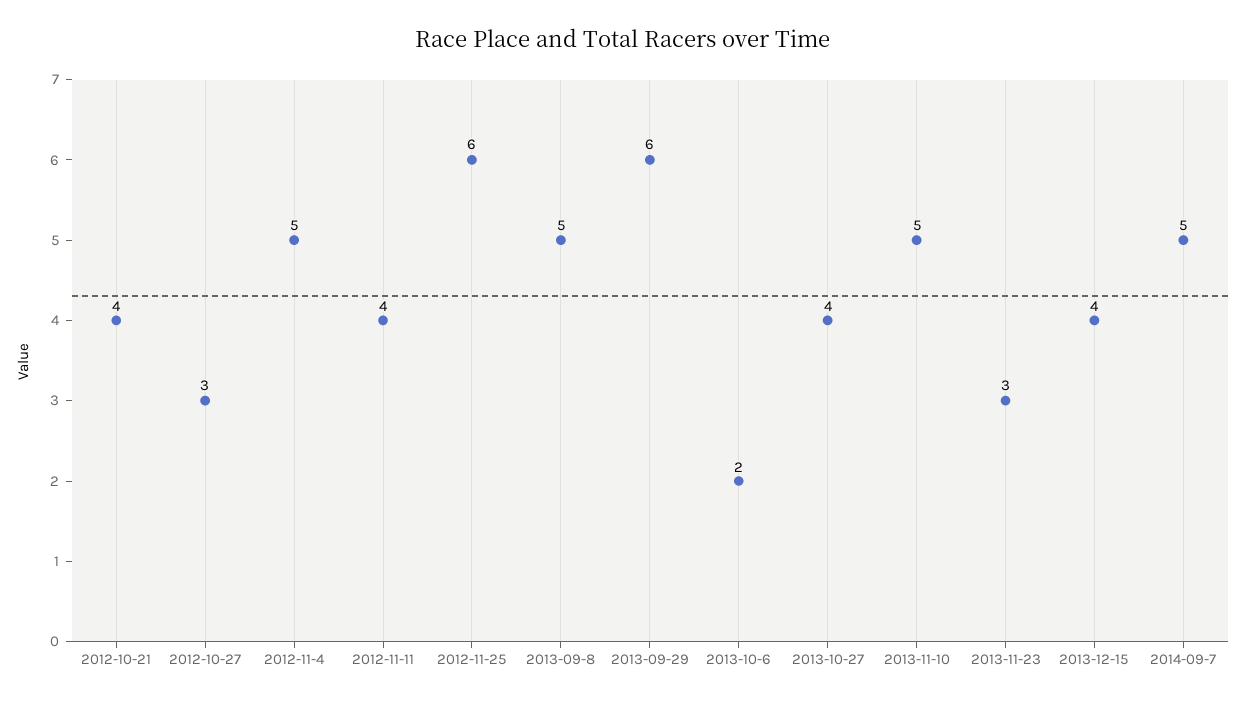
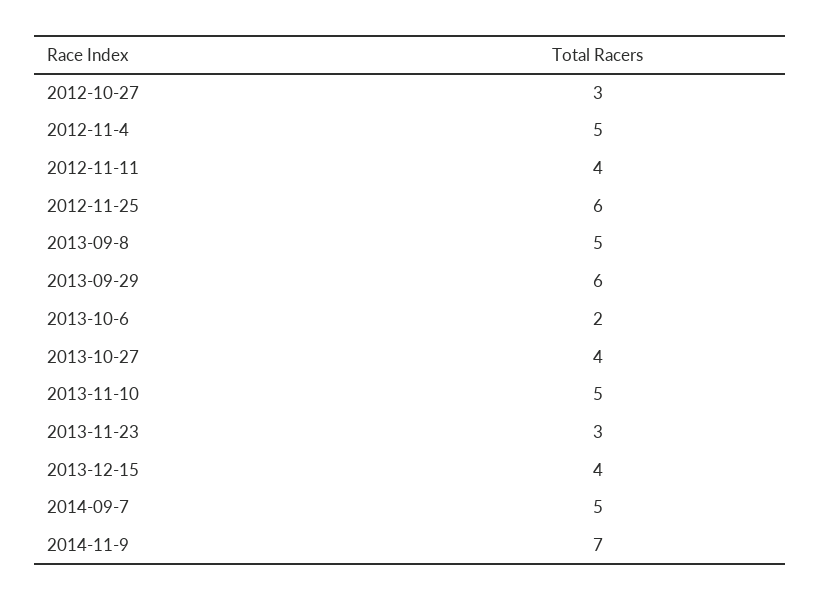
2012-10-21: 4 -> none
2014-11-9: none -> 7

